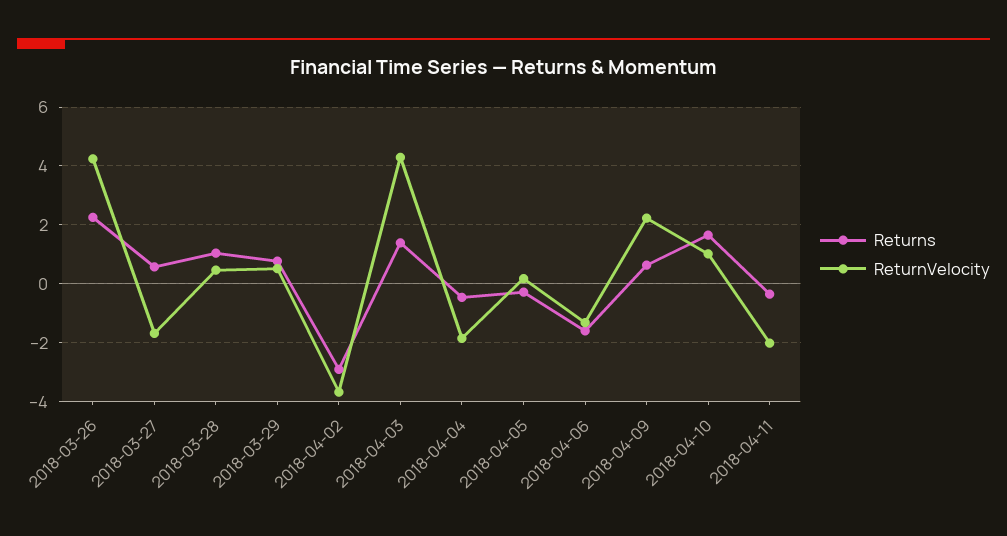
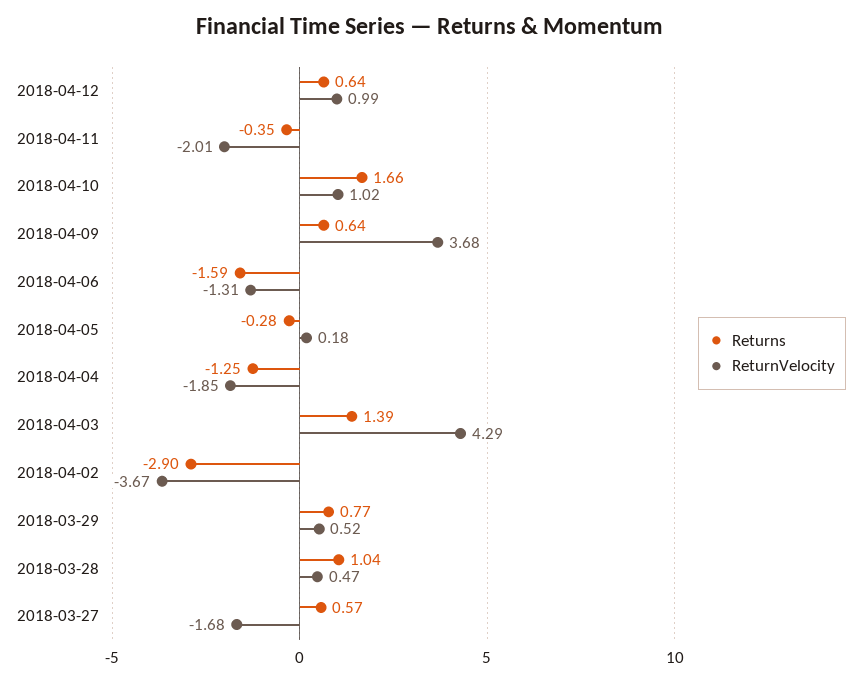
Returns, 2018-03-26: 2.25 -> none
ReturnVelocity, 2018-03-26: 4.25 -> none
Returns, 2018-04-04: -0.5 -> -1.25
ReturnVelocity, 2018-04-09: 2.25 -> 3.68
Returns, 2018-04-12: none -> 0.64
ReturnVelocity, 2018-04-12: none -> 0.99

